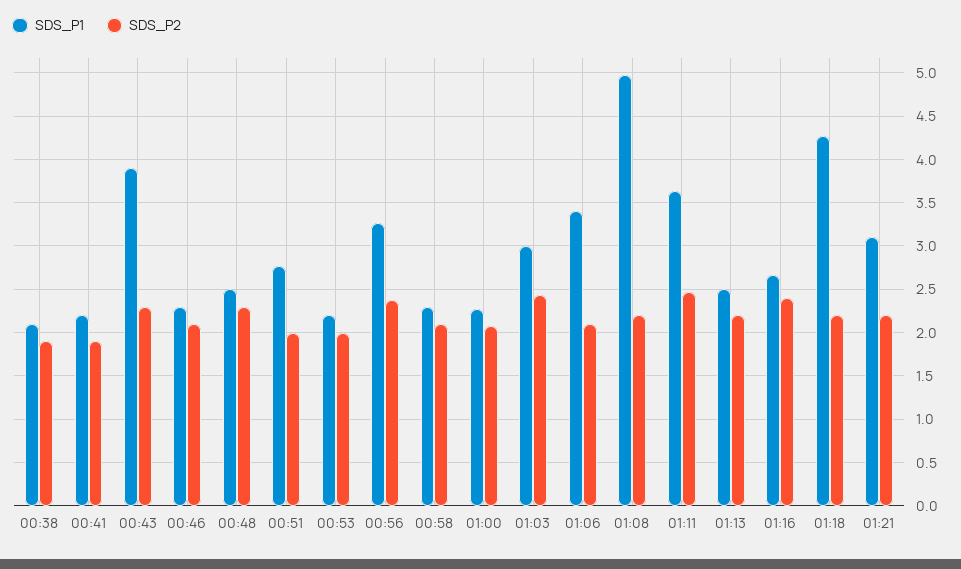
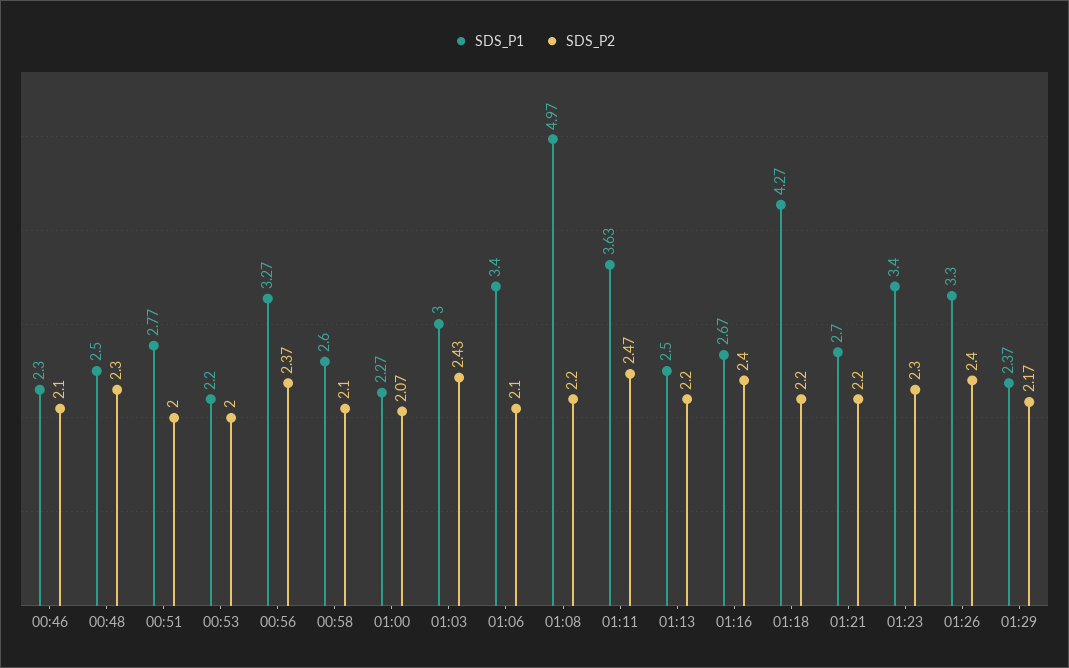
SDS_P1, 00:38: 2.1 -> none
SDS_P2, 00:38: 1.9 -> none
SDS_P1, 00:41: 2.2 -> none
SDS_P2, 00:41: 1.9 -> none
SDS_P1, 00:43: 3.9 -> none
SDS_P2, 00:43: 2.3 -> none
SDS_P1, 00:58: 2.3 -> 2.6
SDS_P1, 01:21: 3.1 -> 2.7
SDS_P1, 01:23: none -> 3.4
SDS_P2, 01:23: none -> 2.3
SDS_P1, 01:26: none -> 3.3
SDS_P2, 01:26: none -> 2.4
SDS_P1, 01:29: none -> 2.37
SDS_P2, 01:29: none -> 2.17

